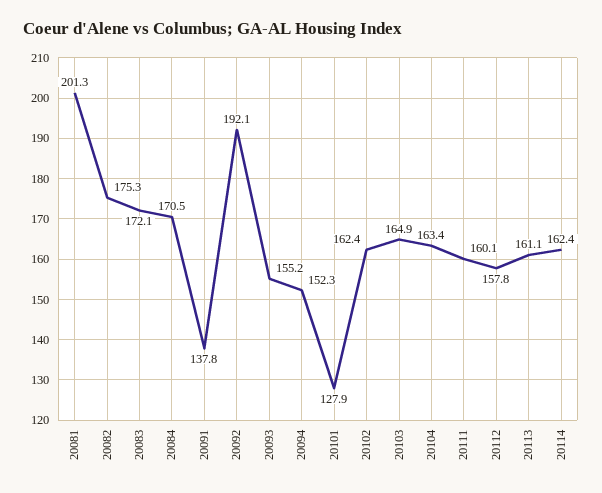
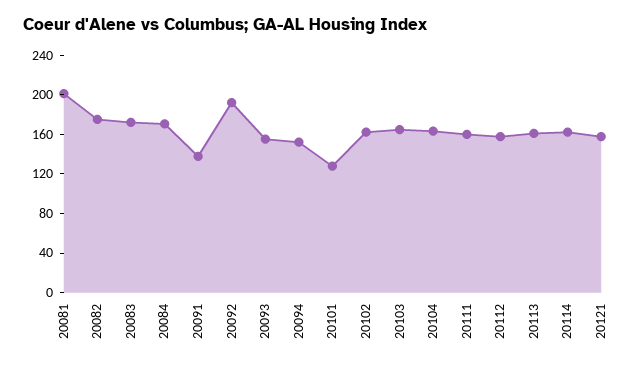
20121: none -> 160

